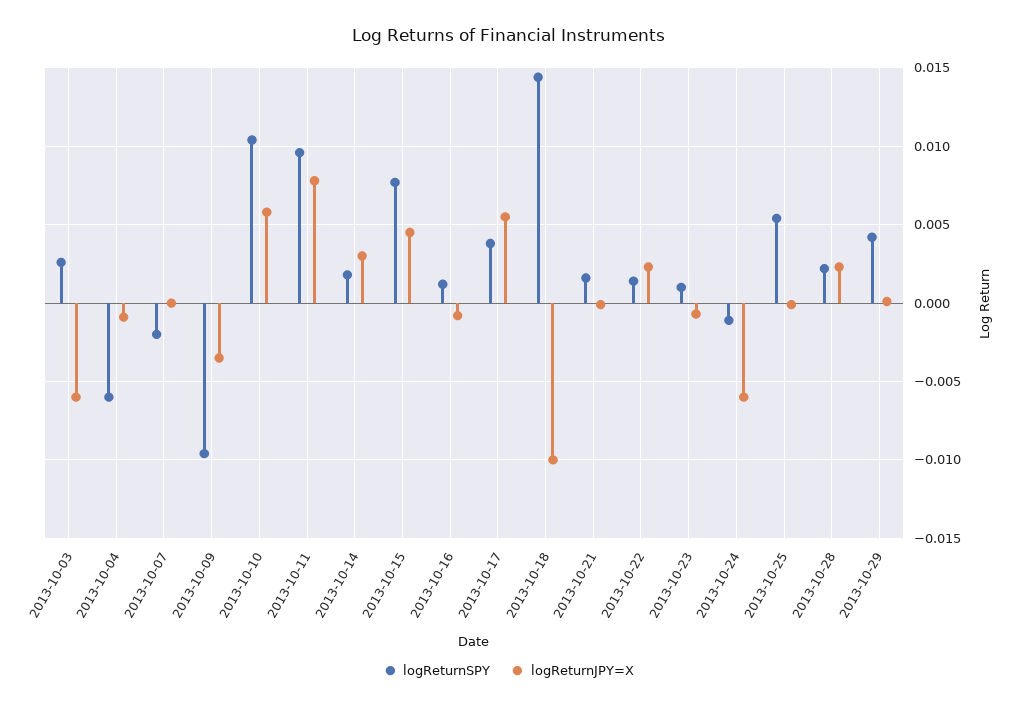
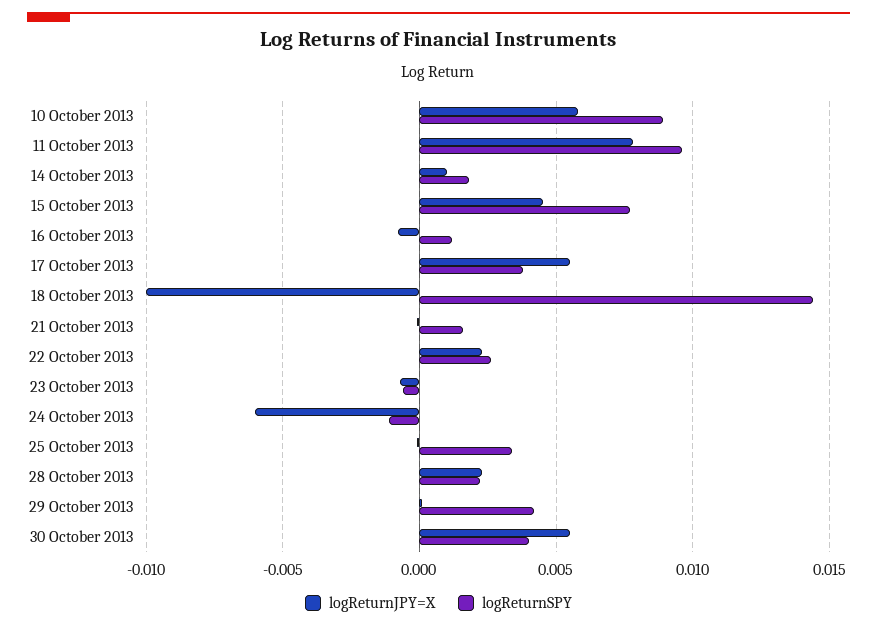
logReturnSPY, 2013-10-03: 0.0025 -> none
logReturnJPY=X, 2013-10-03: -0.006 -> none
logReturnSPY, 2013-10-04: -0.006 -> none
logReturnJPY=X, 2013-10-04: -0.001 -> none
logReturnSPY, 2013-10-07: -0.002 -> none
logReturnJPY=X, 2013-10-07: 0 -> none
logReturnSPY, 2013-10-09: -0.0095 -> none
logReturnJPY=X, 2013-10-09: -0.0035 -> none
logReturnSPY, 2013-10-10: 0.0105 -> 0.009
logReturnJPY=X, 2013-10-14: 0.003 -> 0.001
logReturnSPY, 2013-10-22: 0.0015 -> 0.0025
logReturnSPY, 2013-10-23: 0.001 -> -0.0005
logReturnSPY, 2013-10-25: 0.0055 -> 0.0035
logReturnJPY=X, 30 October 2013: none -> 0.0055
logReturnSPY, 30 October 2013: none -> 0.004

